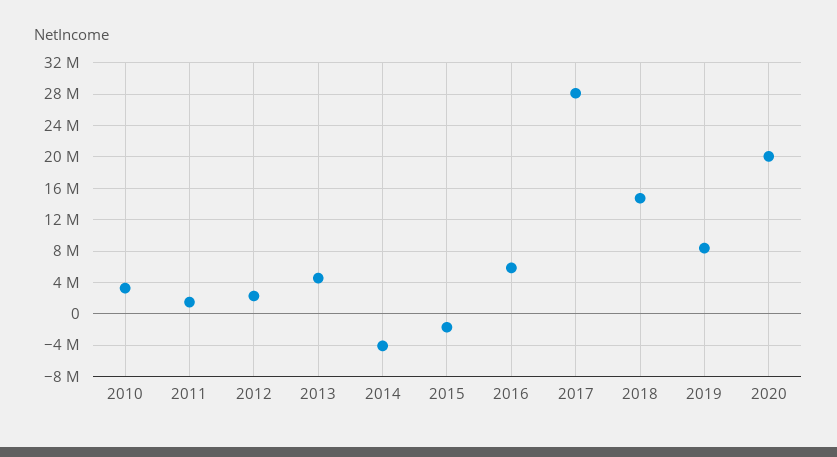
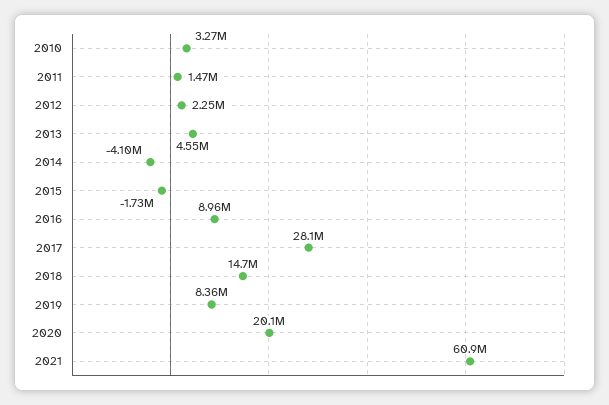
2016: 6000000 -> 8960000
2021: none -> 60900000

